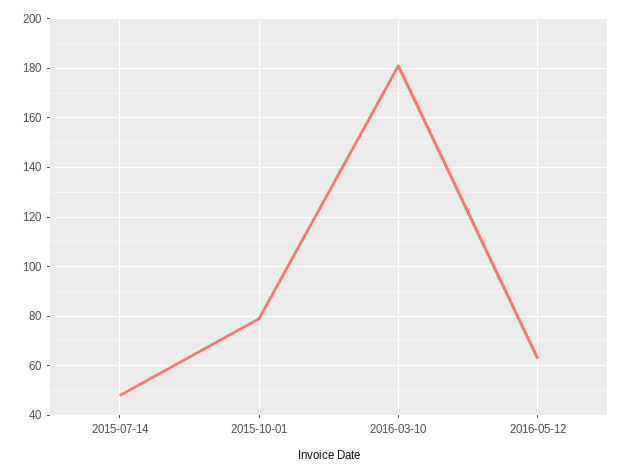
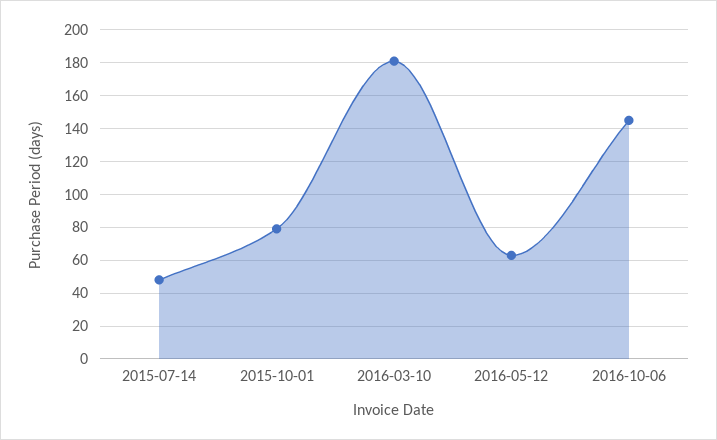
2016-10-06: none -> 145

